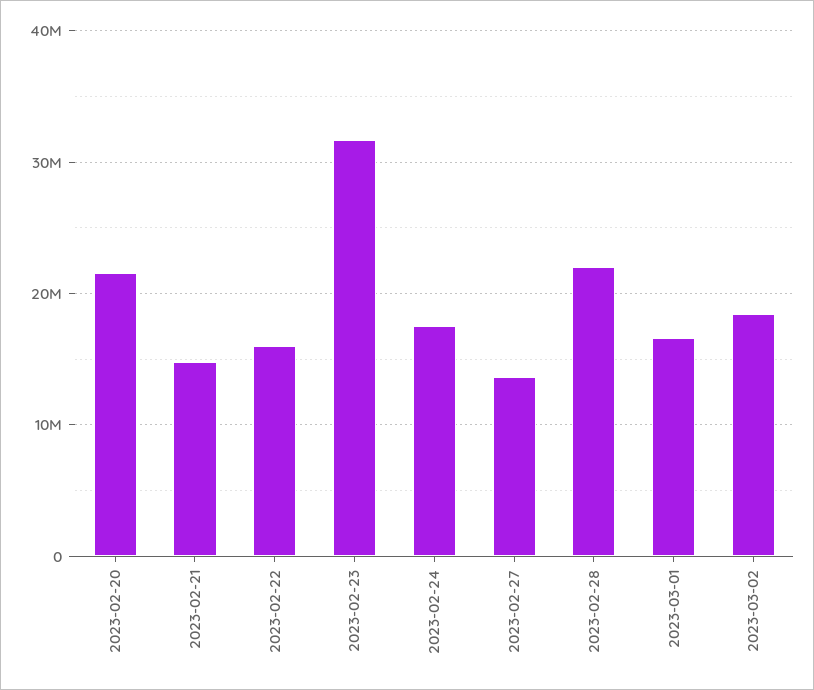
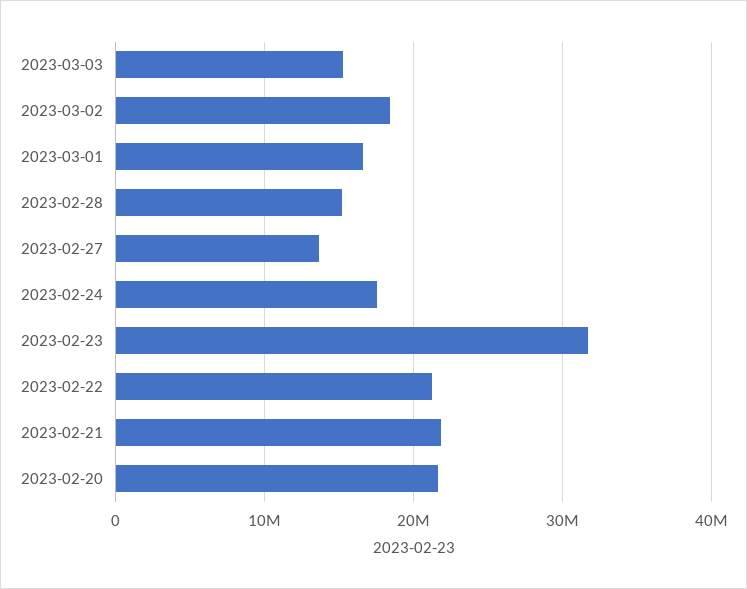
2023-02-21: 15000000 -> 22000000
2023-02-22: 16000000 -> 21000000
2023-02-28: 22000000 -> 15000000
2023-03-03: none -> 15000000

